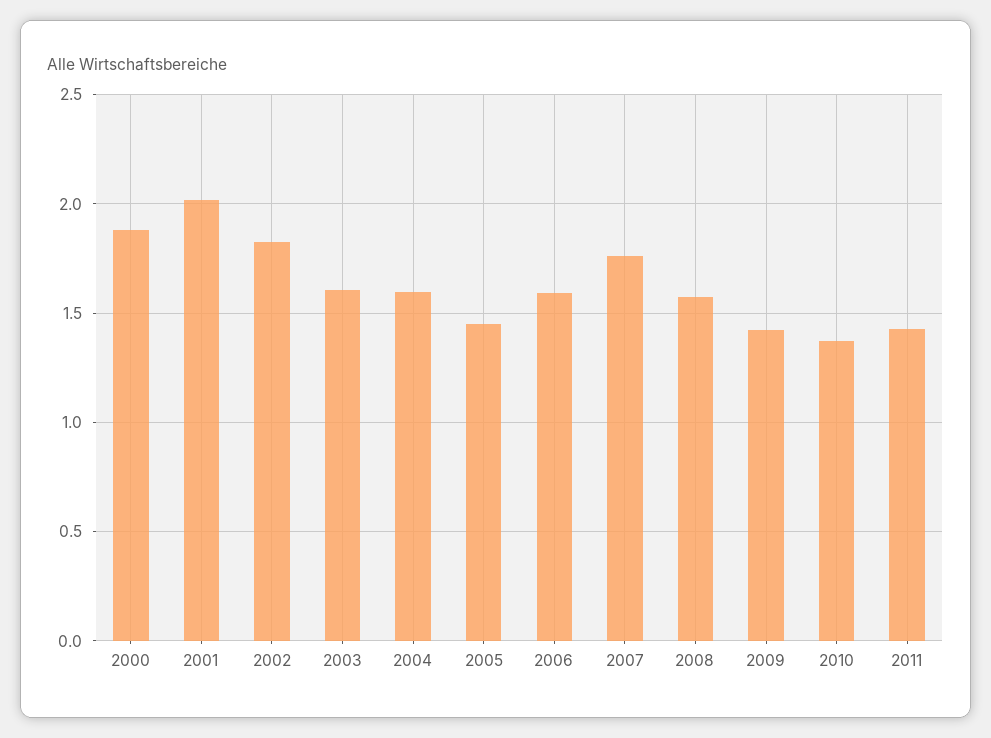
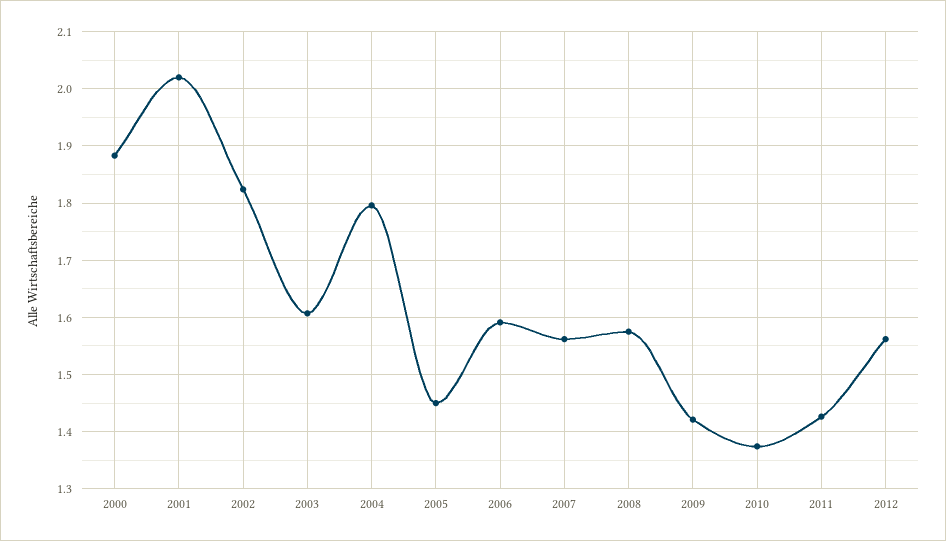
2004: 1.6 -> 1.8
2007: 1.75 -> 1.56
2012: none -> 1.56

